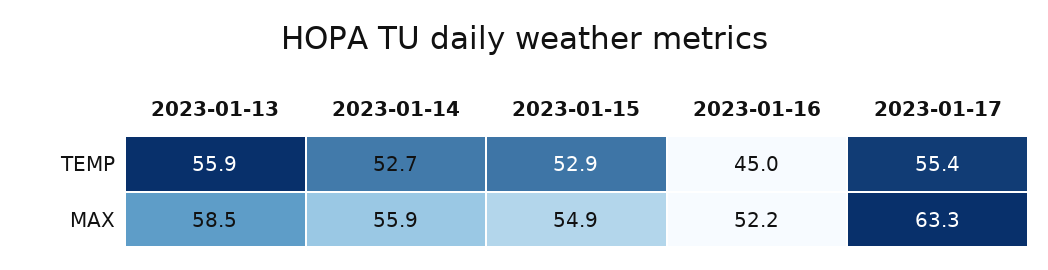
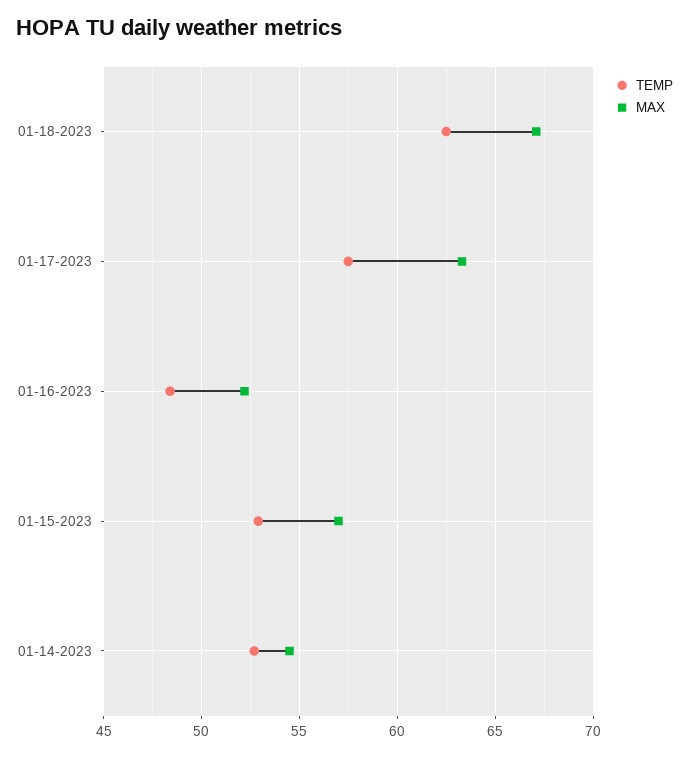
TEMP, 2023-01-13: 55.9 -> none
TEMP, 2023-01-16: 45 -> 48.5
TEMP, 2023-01-17: 55.4 -> 57.5
MAX, 2023-01-13: 58.5 -> none
MAX, 2023-01-14: 55.9 -> 54.5
MAX, 2023-01-15: 54.9 -> 57
TEMP, 01-18-2023: none -> 62.5
MAX, 01-18-2023: none -> 67

